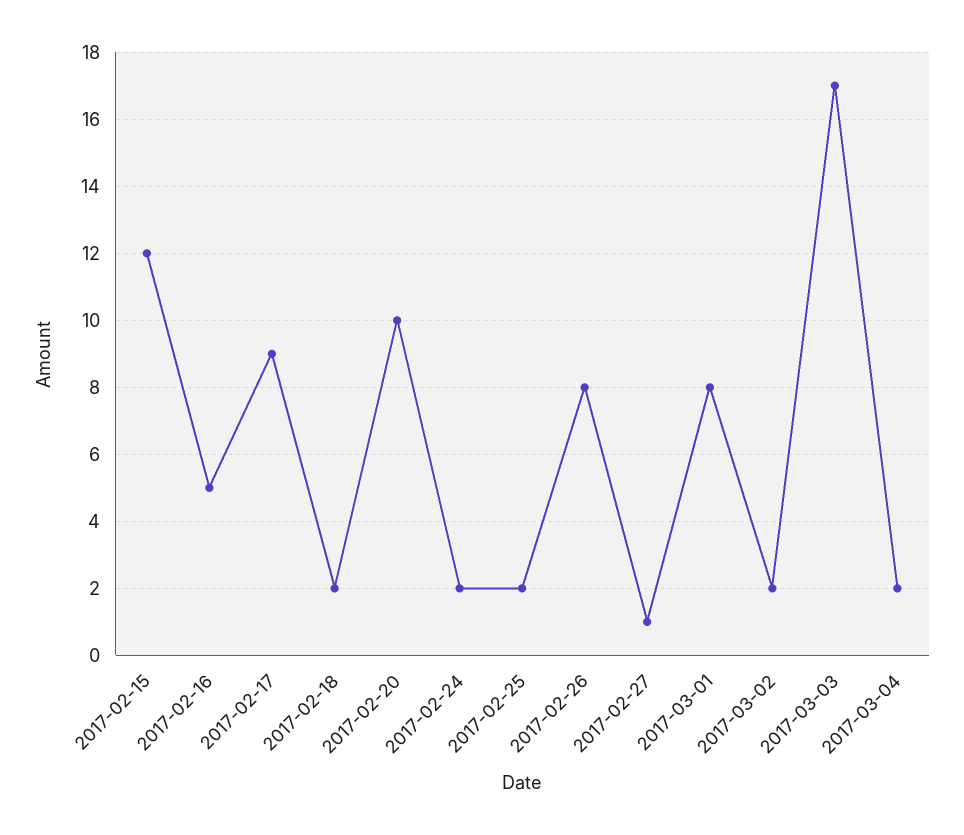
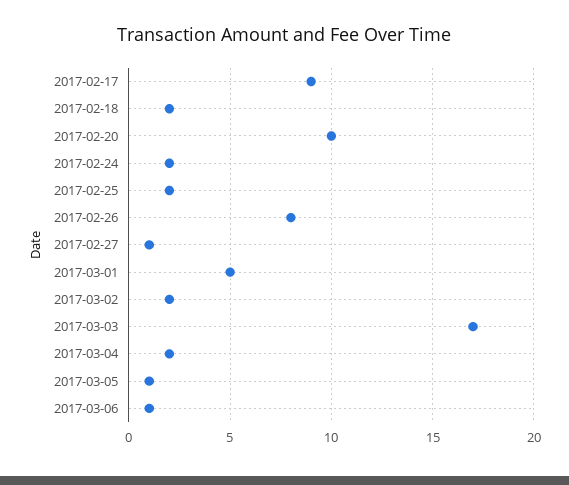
2017-02-15: 12 -> none
2017-02-16: 5 -> none
2017-03-01: 8 -> 5
2017-03-05: none -> 1
2017-03-06: none -> 1

